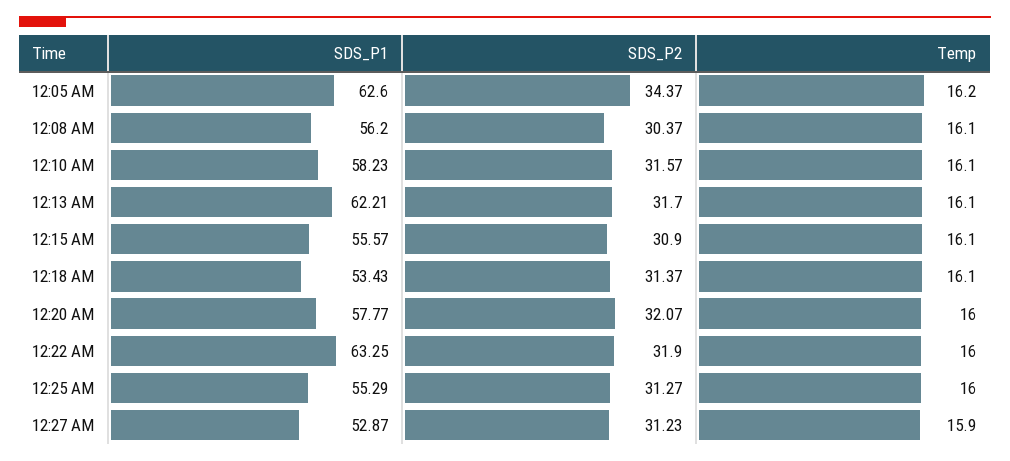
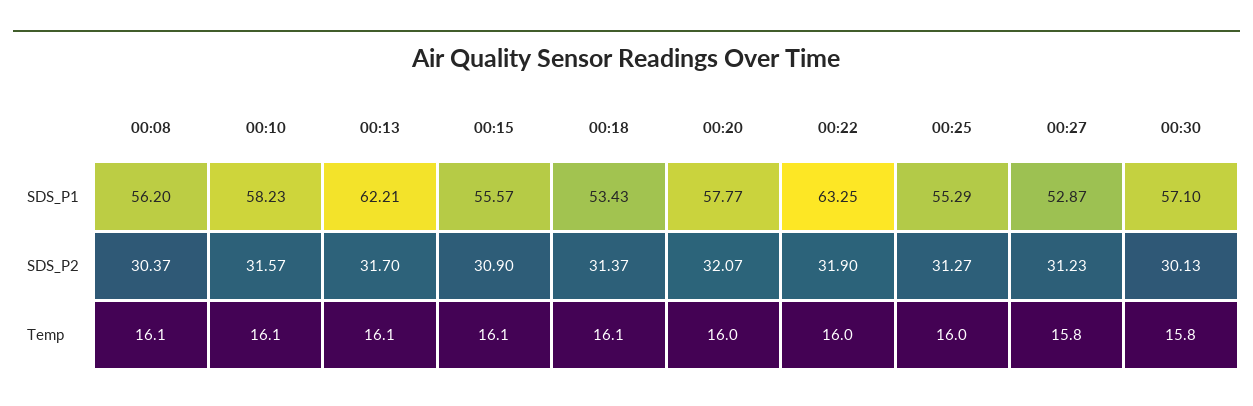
SDS_P1, 12:05 AM: 62.6 -> none
SDS_P2, 12:05 AM: 34.37 -> none
Temp, 12:05 AM: 16.2 -> none
Temp, 12:27 AM: 15.9 -> 15.8
SDS_P1, 00:30: none -> 57.1
SDS_P2, 00:30: none -> 30.13
Temp, 00:30: none -> 15.8

